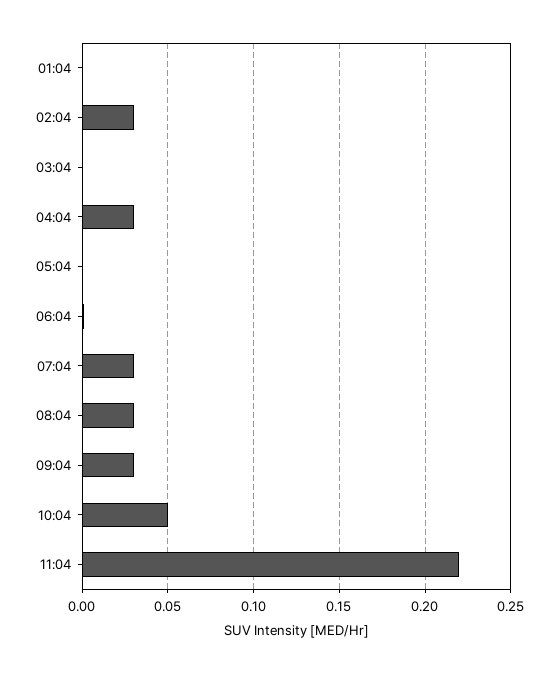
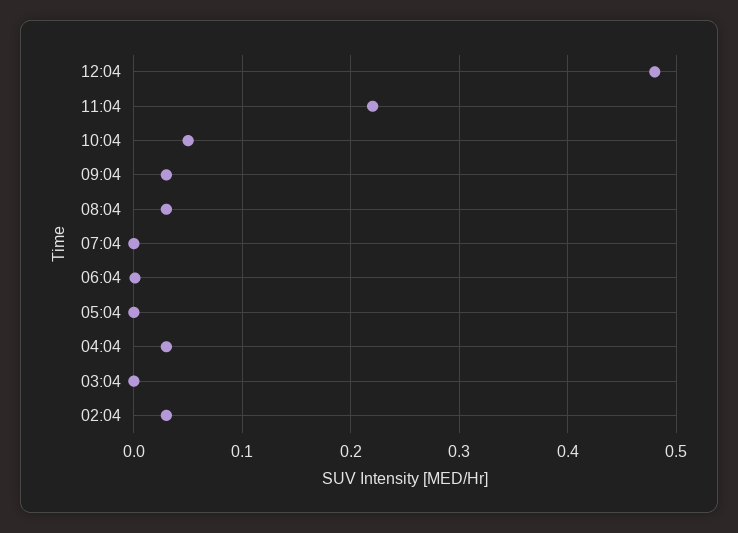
01:04: 0 -> none
07:04: 0.03 -> 0
12:04: none -> 0.48

